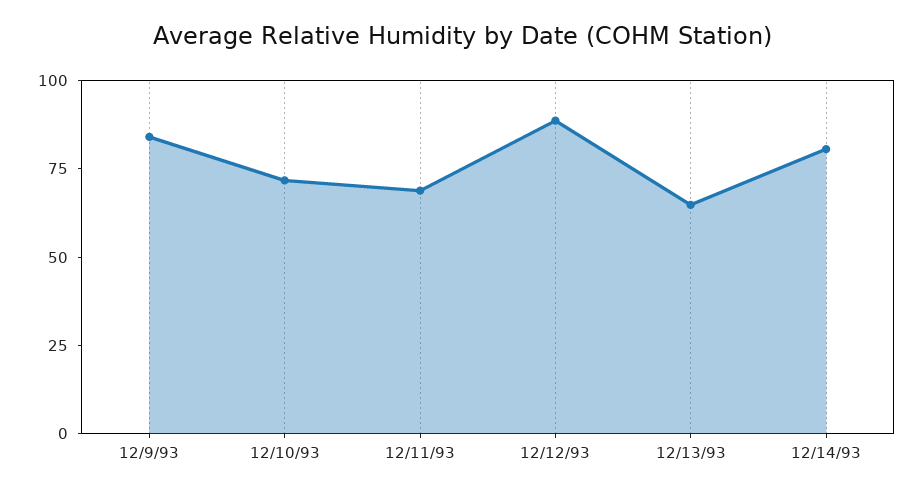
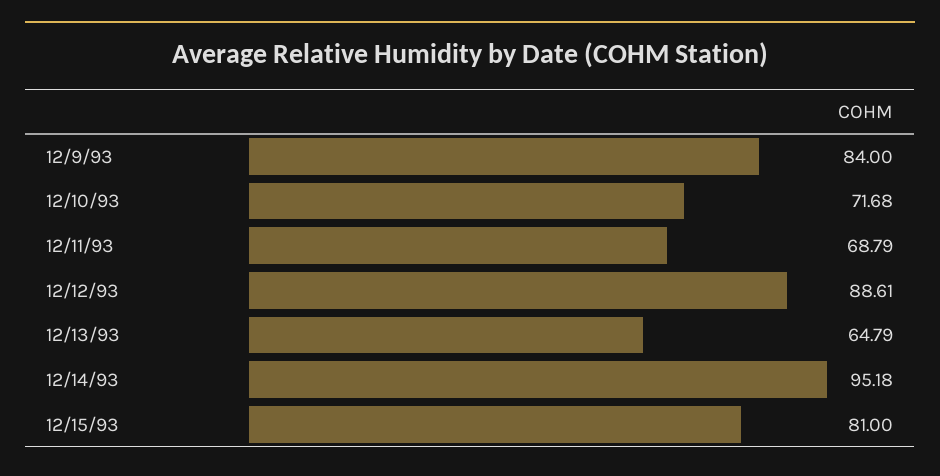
12/14/93: 80 -> 95.18
12/15/93: none -> 81

